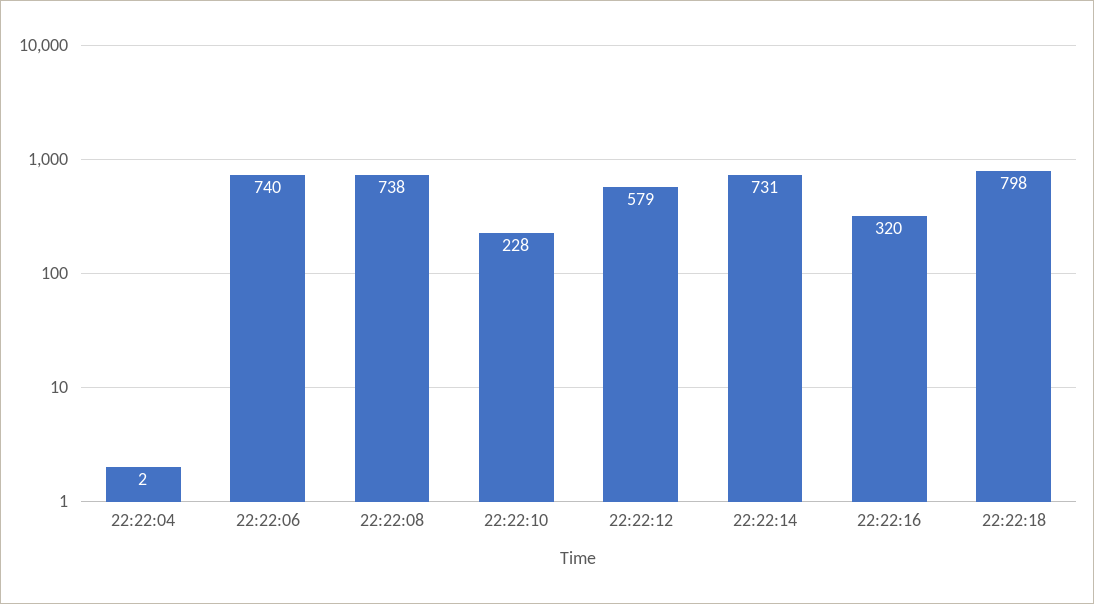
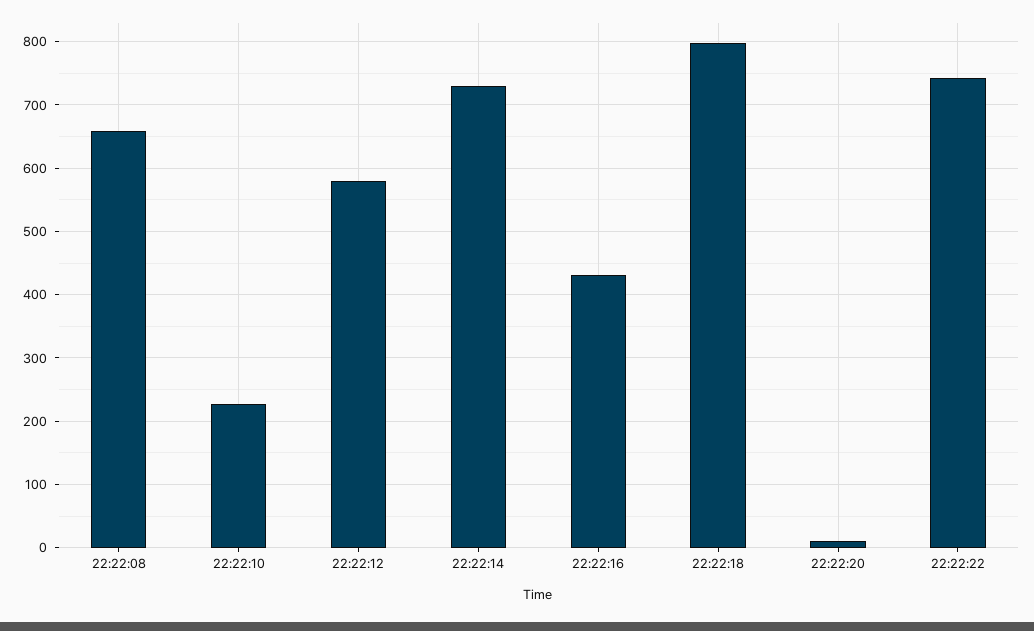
22:22:04: 2 -> none
22:22:06: 740 -> none
22:22:08: 738 -> 660
22:22:16: 320 -> 430
22:22:20: none -> 10
22:22:22: none -> 740

